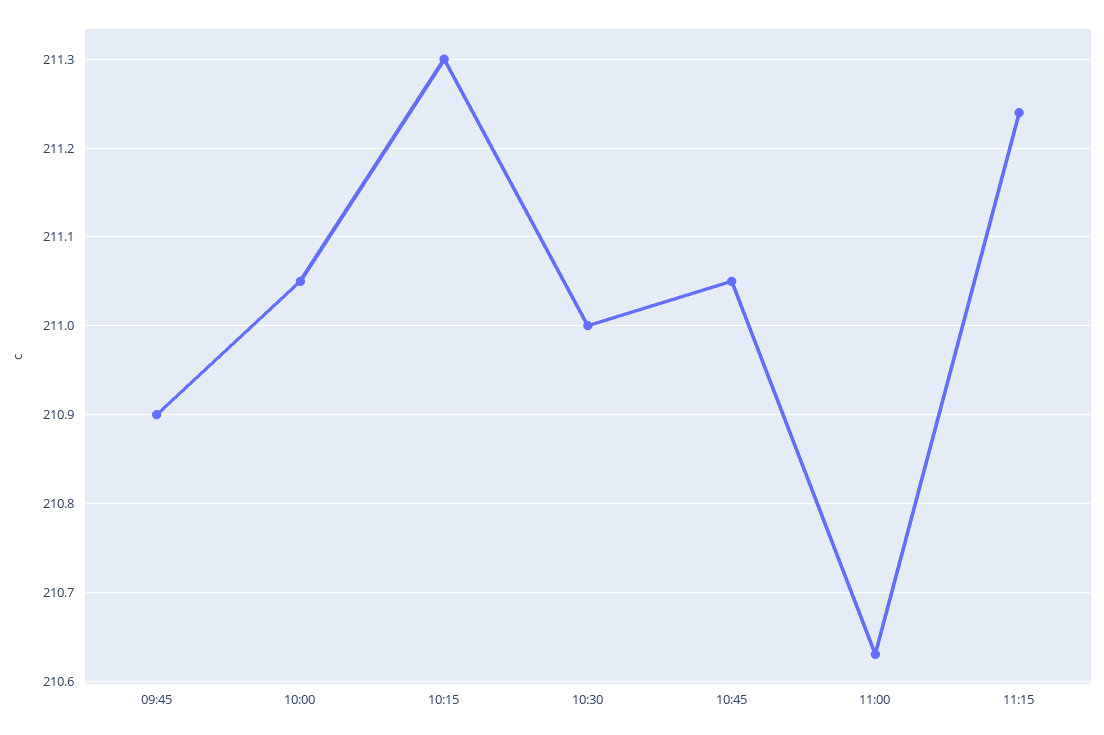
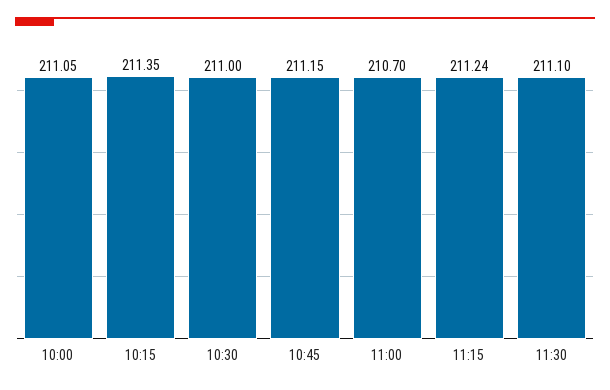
09:45: 210.9 -> none
10:15: 211.3 -> 211.35
10:45: 211.05 -> 211.15
11:00: 210.63 -> 210.7
11:30: none -> 211.1

